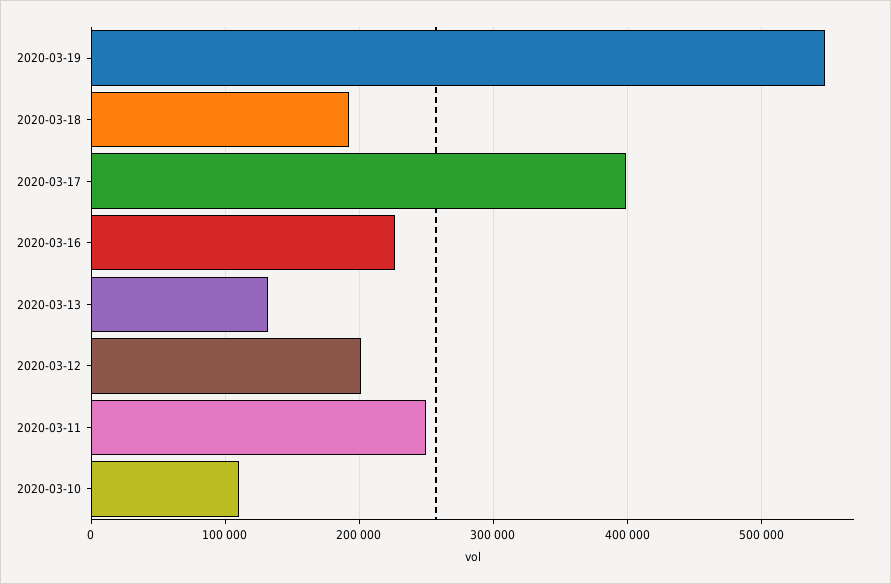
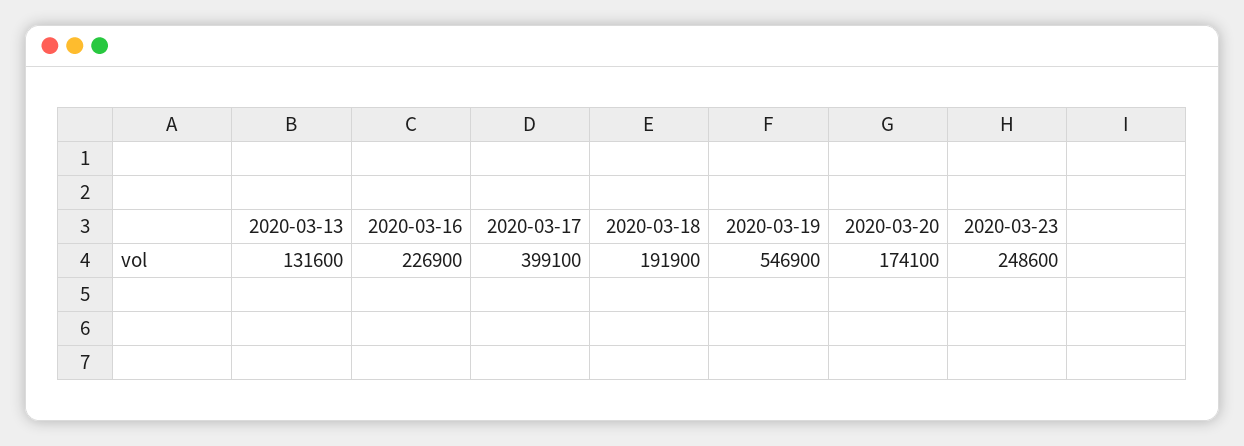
2020-03-12: 200000 -> none
2020-03-11: 250000 -> none
2020-03-10: 110000 -> none
2020-03-20: none -> 174100
2020-03-23: none -> 248600

